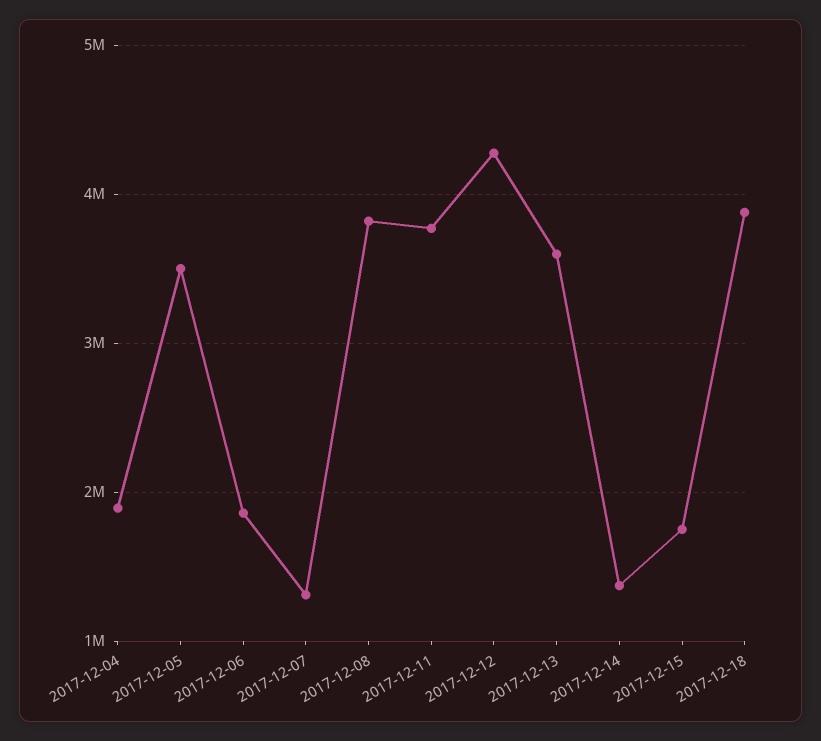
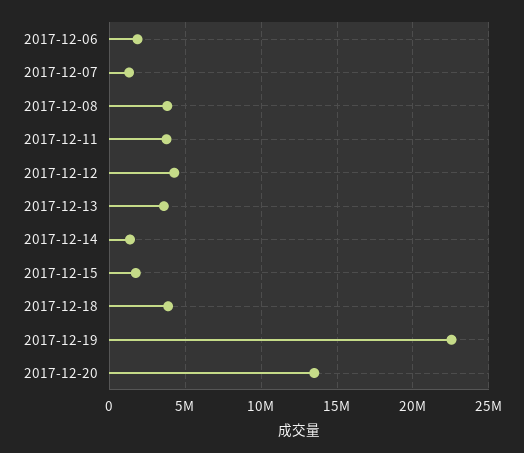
2017-12-04: 1900000 -> none
2017-12-05: 3500000 -> none
2017-12-19: none -> 22500000
2017-12-20: none -> 13500000

